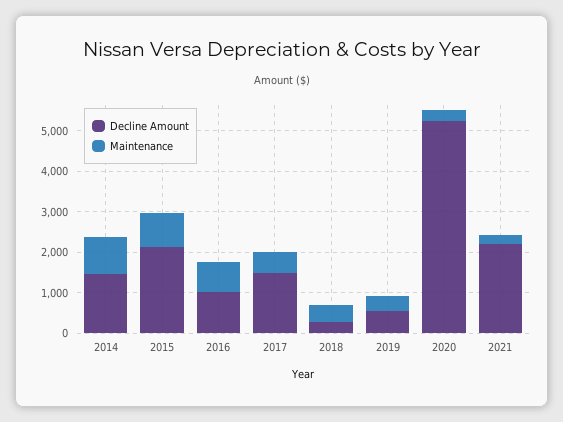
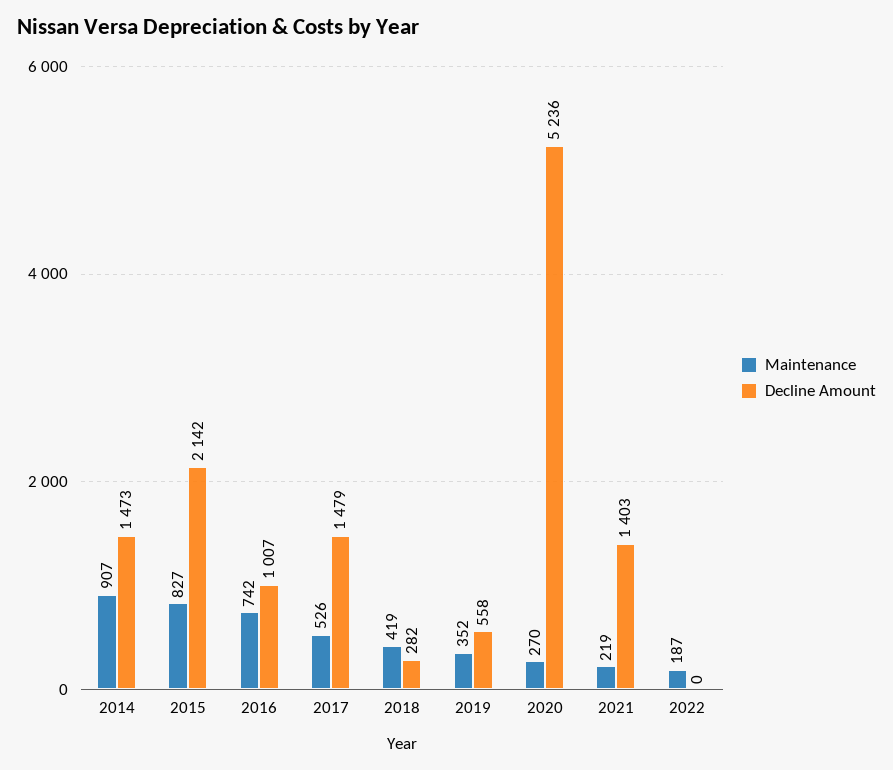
Decline Amount, 2021: 2200 -> 1403
Maintenance, 2022: none -> 187
Decline Amount, 2022: none -> 0

